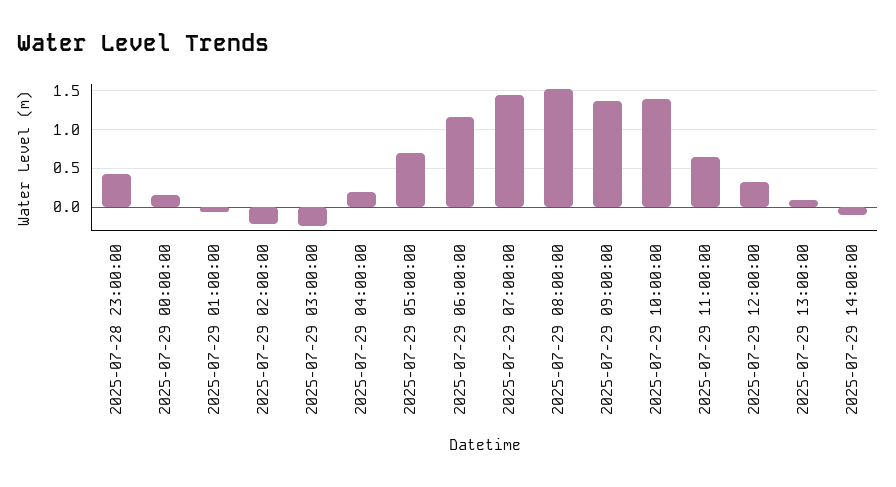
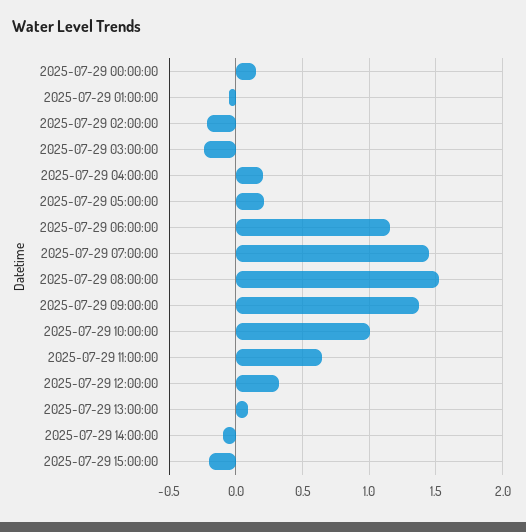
2025-07-28 23:00:00: 0.4 -> none
2025-07-29 05:00:00: 0.7 -> 0.2
2025-07-29 10:00:00: 1.4 -> 1
2025-07-29 15:00:00: none -> -0.2

